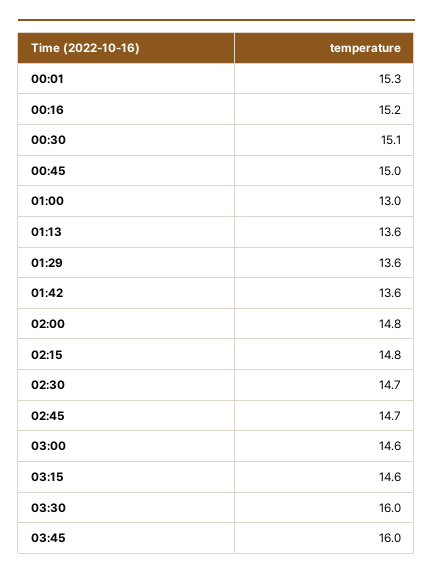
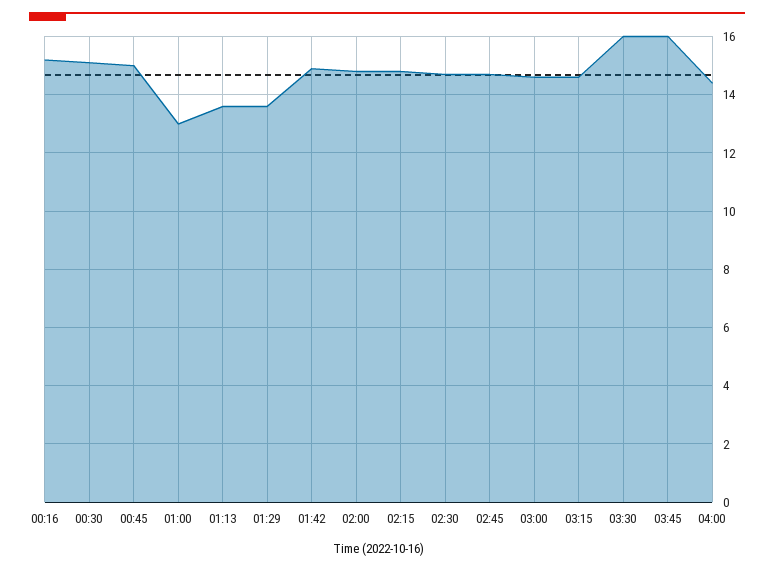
00:01: 15.3 -> none
01:42: 13.6 -> 15
04:00: none -> 14.5

